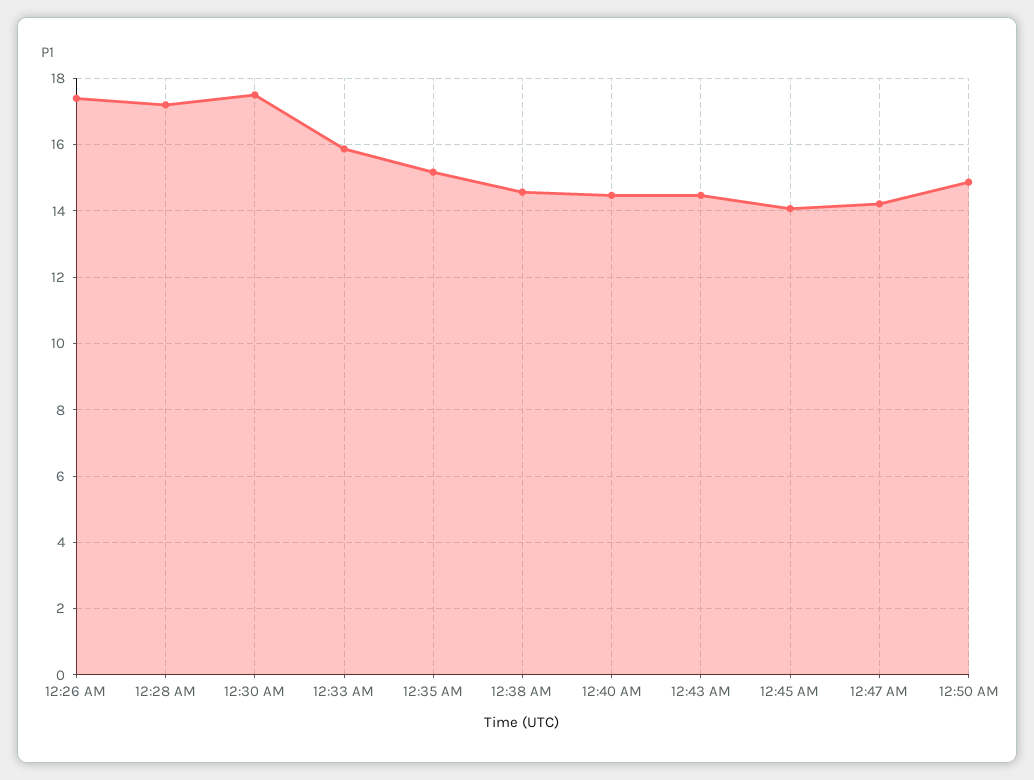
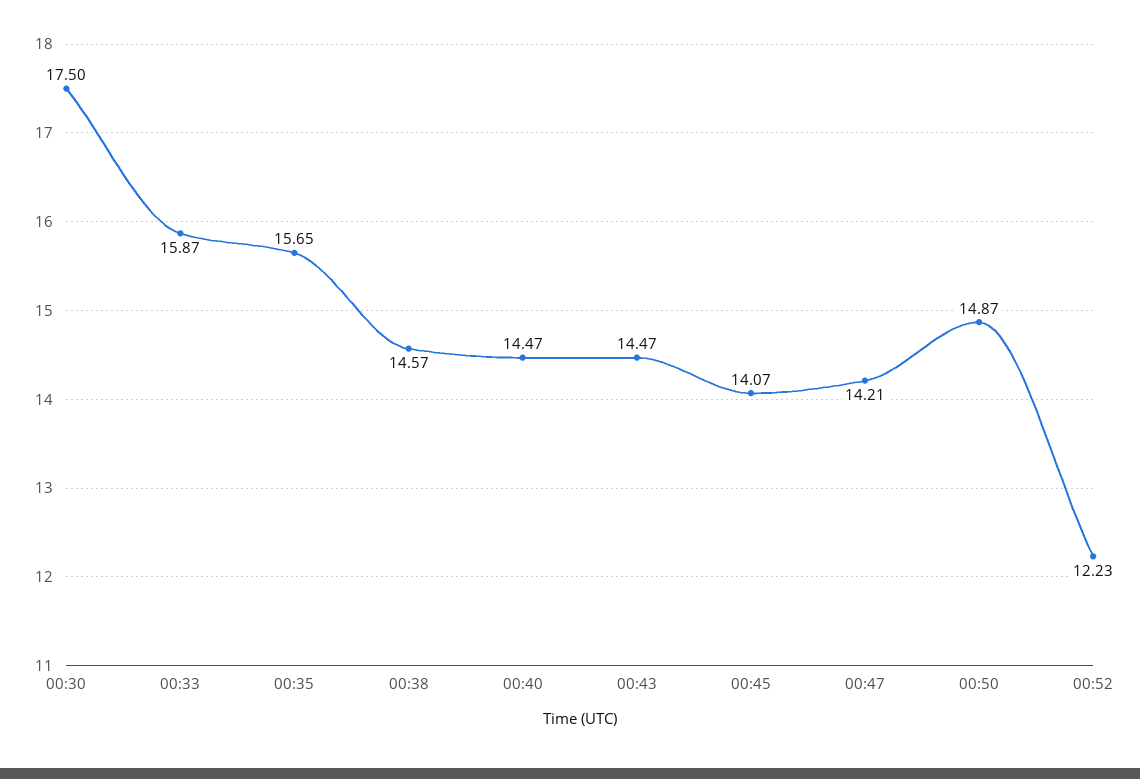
12:26 AM: 17.4 -> none
12:28 AM: 17.2 -> none
12:35 AM: 15.2 -> 15.65
00:52: none -> 12.23

